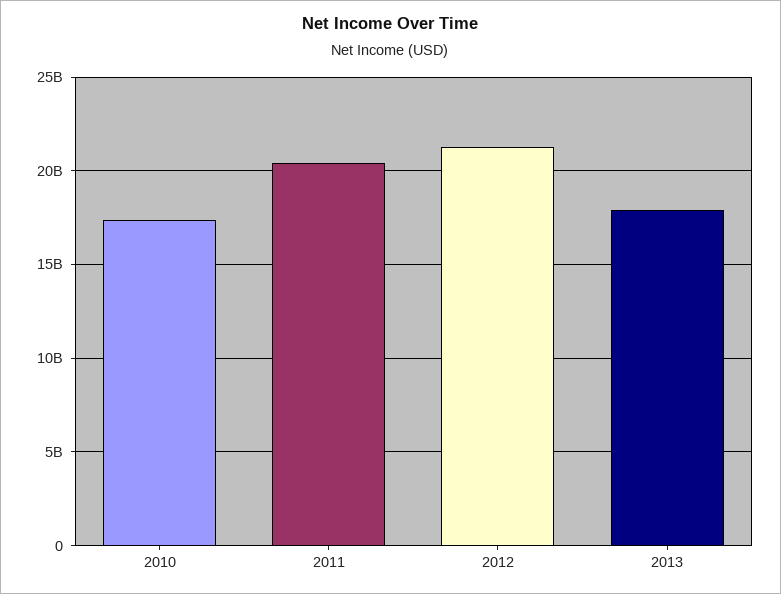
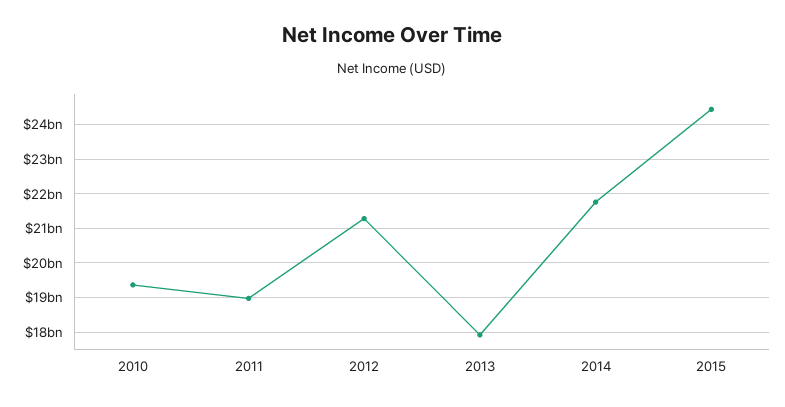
2010: 17500000000 -> 19400000000
2011: 20500000000 -> 19000000000
2014: none -> 21800000000
2015: none -> 24400000000

